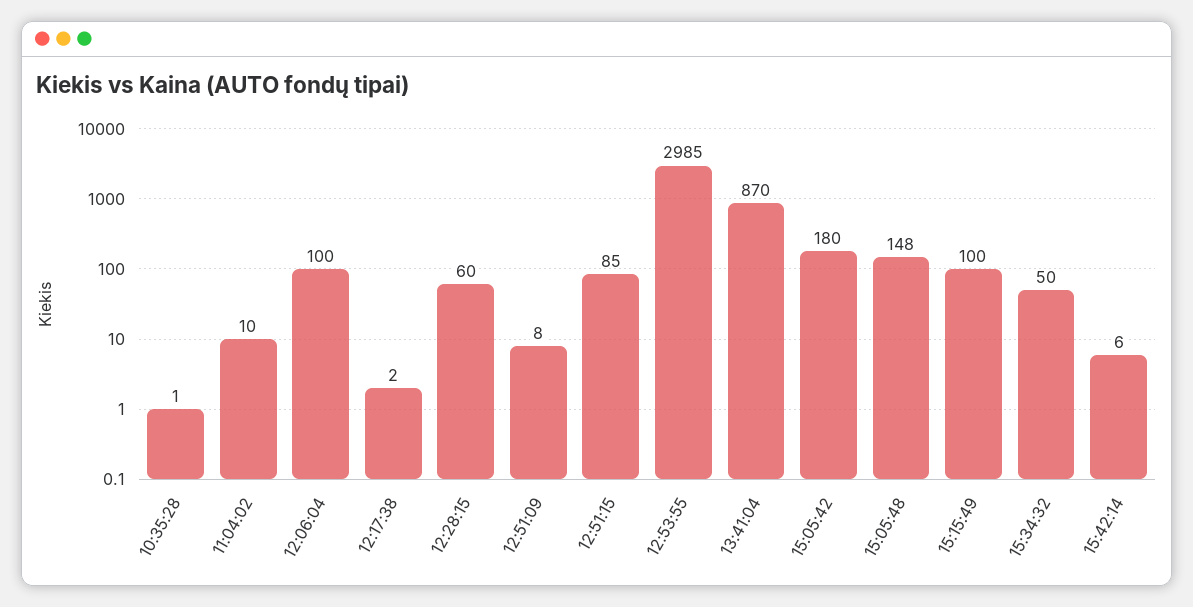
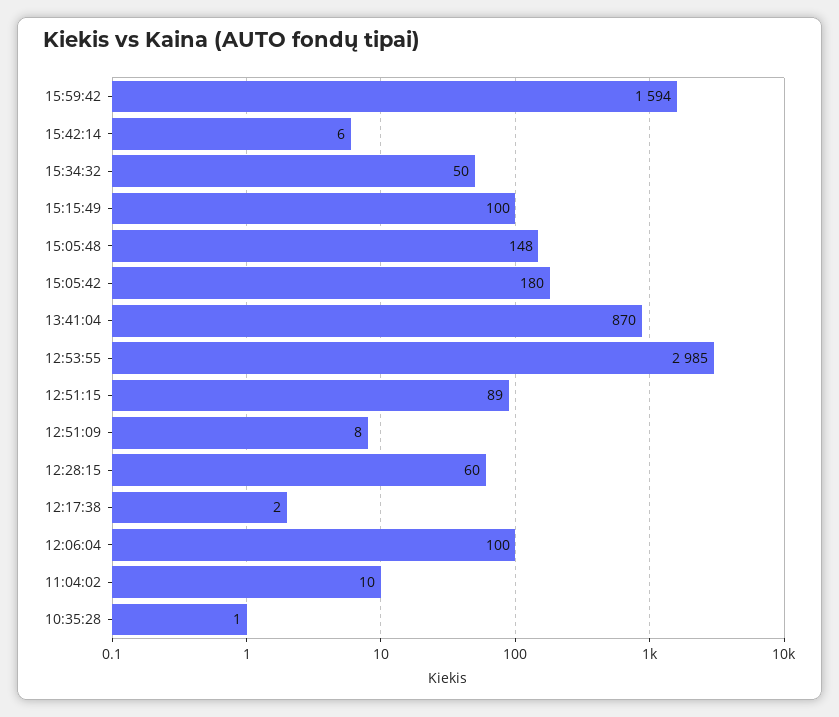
12:51:15: 85 -> 89
15:59:42: none -> 1594

